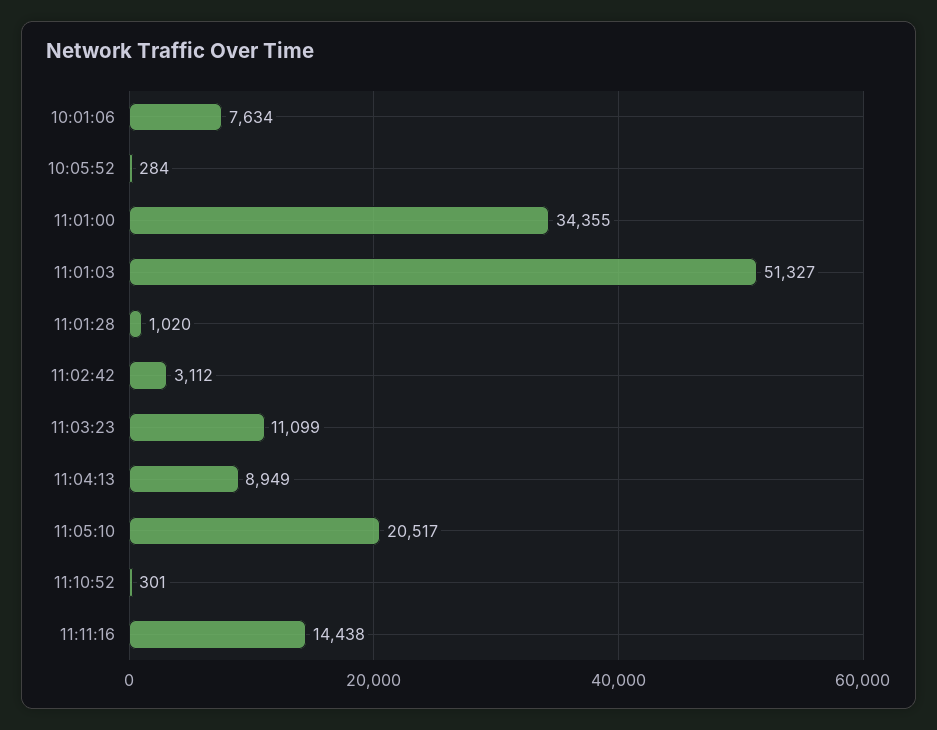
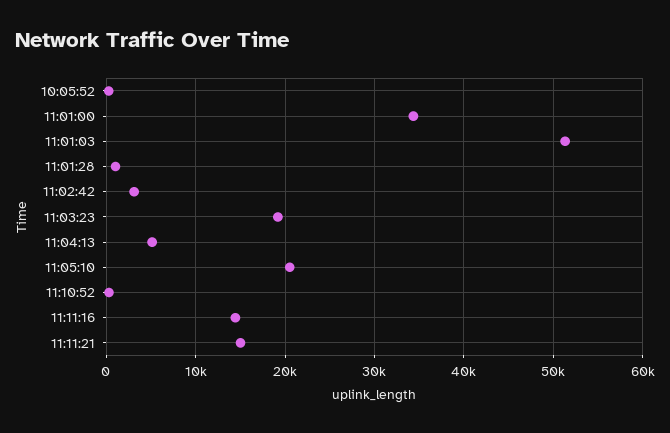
10:01:06: 7634 -> none
11:03:23: 11099 -> 19000
11:04:13: 8949 -> 5000
11:11:21: none -> 15000

